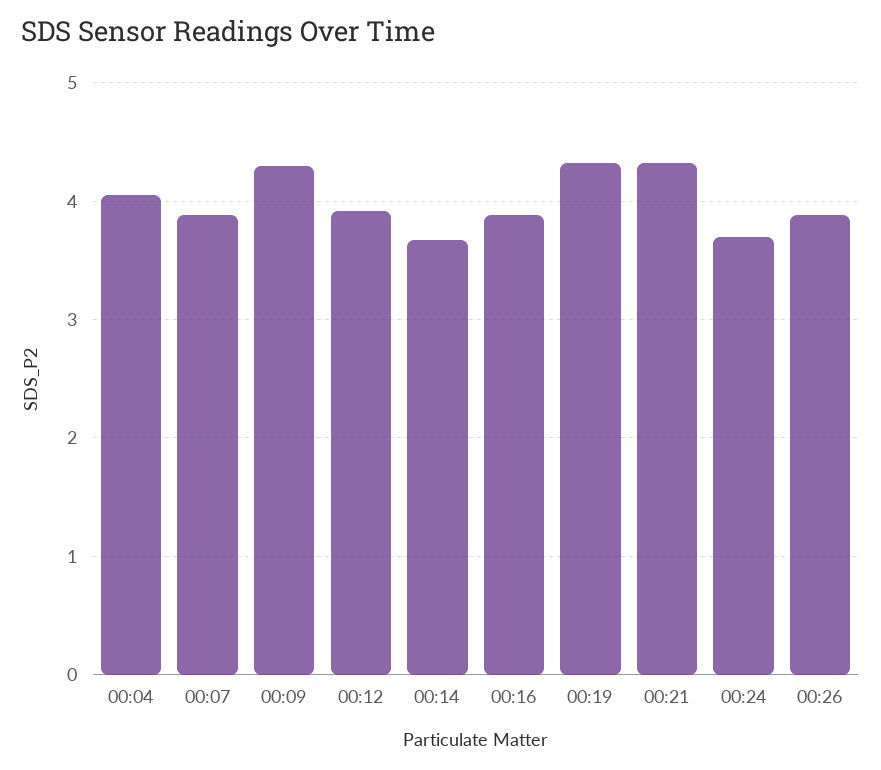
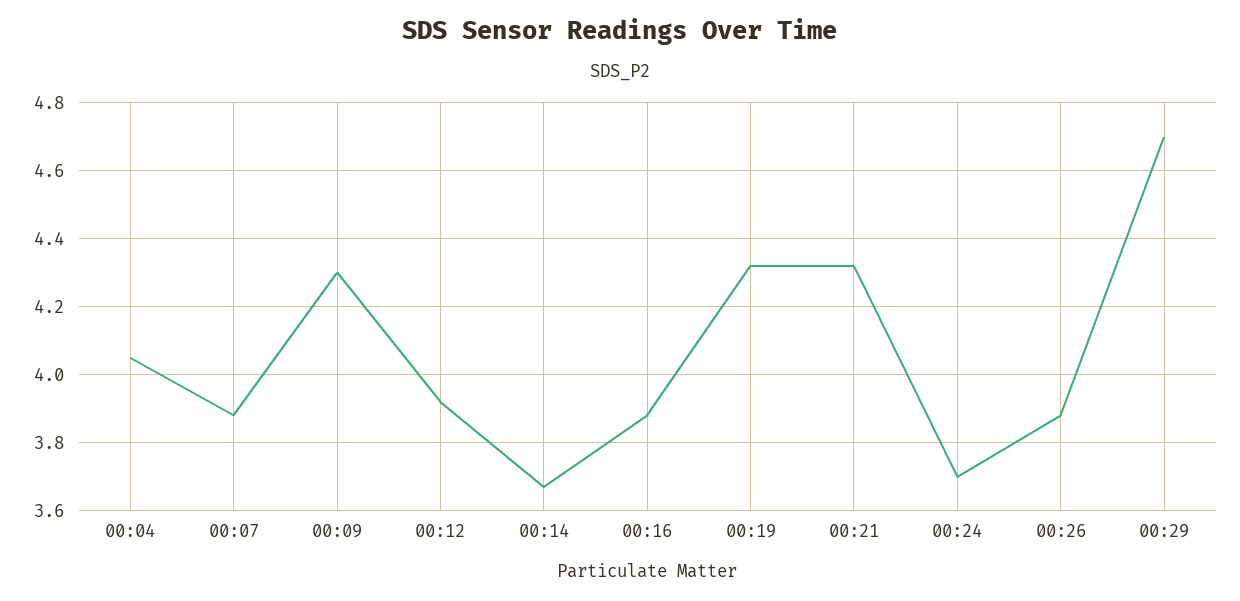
00:29: none -> 4.7

